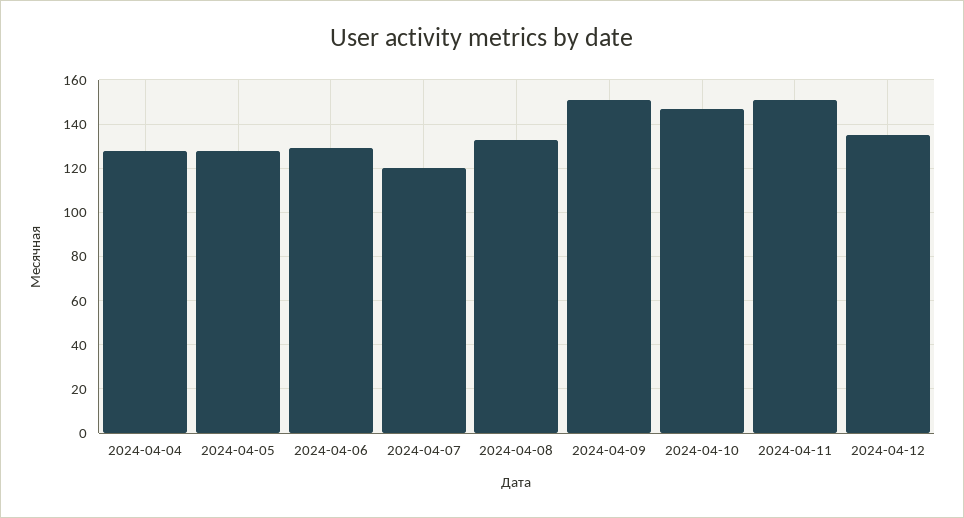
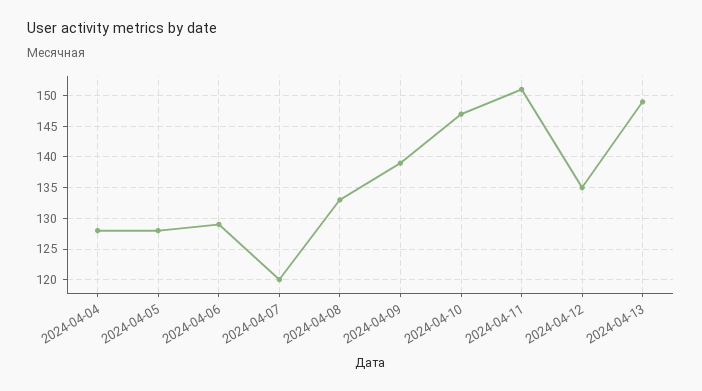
2024-04-09: 150 -> 139
2024-04-13: none -> 149

